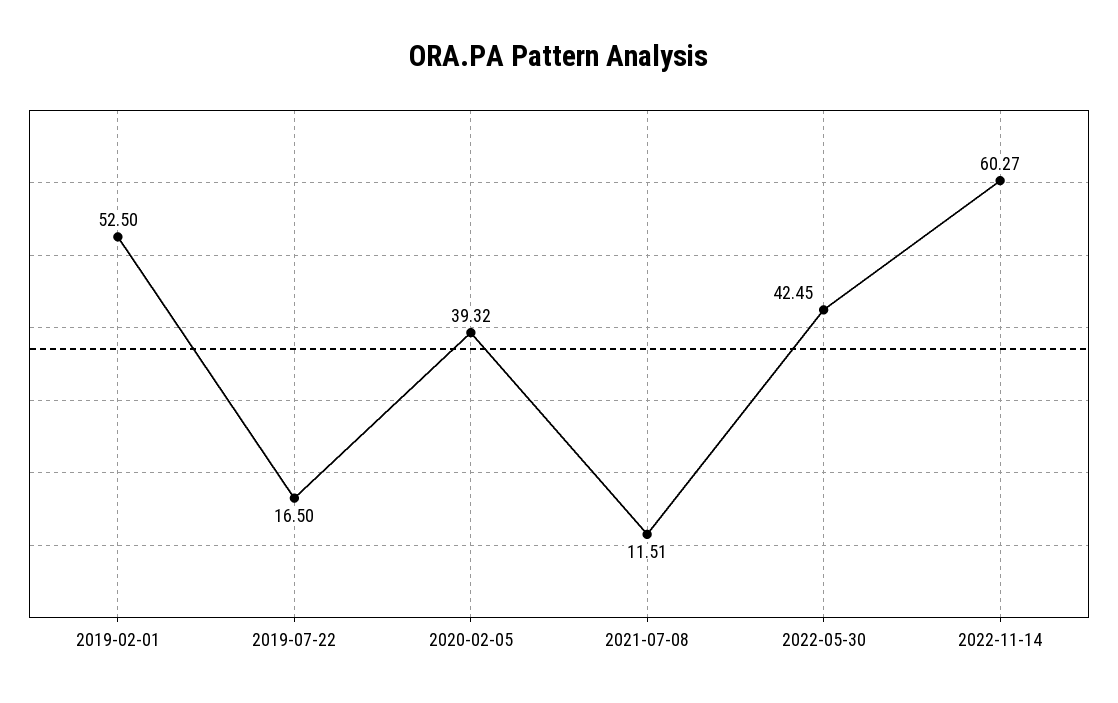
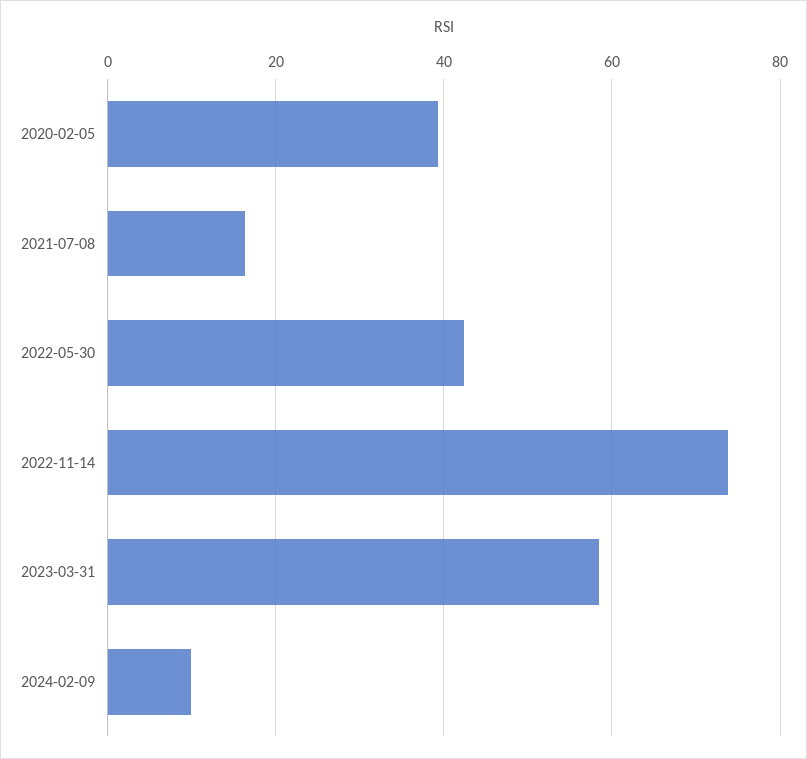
2019-02-01: 52.5 -> none
2019-07-22: 16.5 -> none
2021-07-08: 11.51 -> 16
2022-11-14: 60.27 -> 74
2023-03-31: none -> 58
2024-02-09: none -> 10

